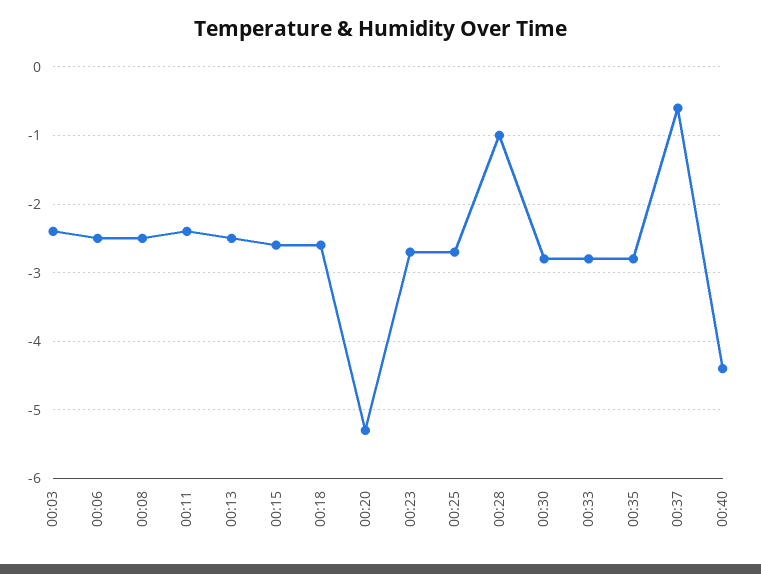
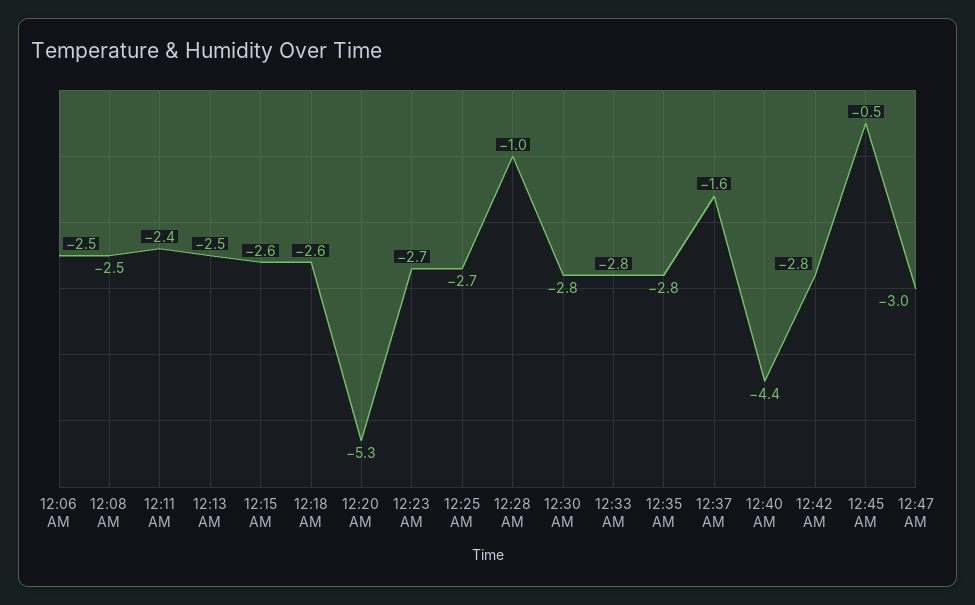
00:03: -2.4 -> none
00:37: -0.6 -> -1.6
12:42 AM: none -> -2.8
12:45 AM: none -> -0.5
12:47 AM: none -> -3

